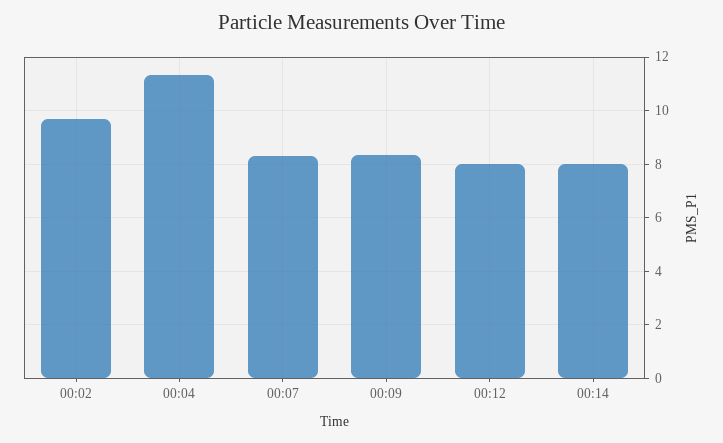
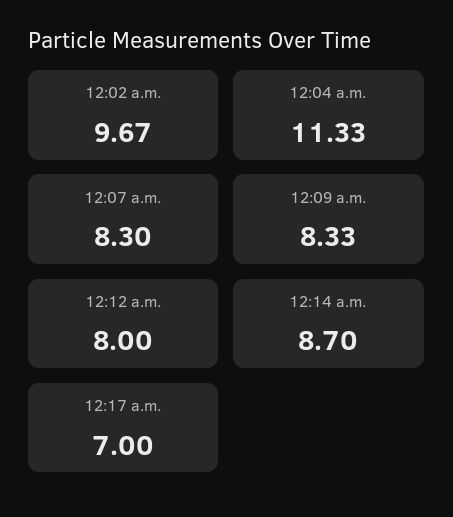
00:14: 8 -> 8.7
12:17 a.m.: none -> 7

